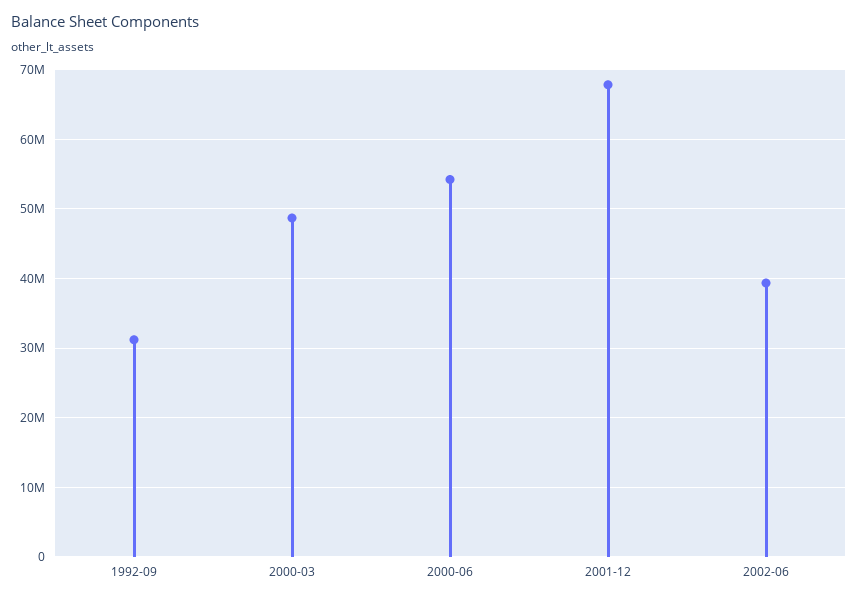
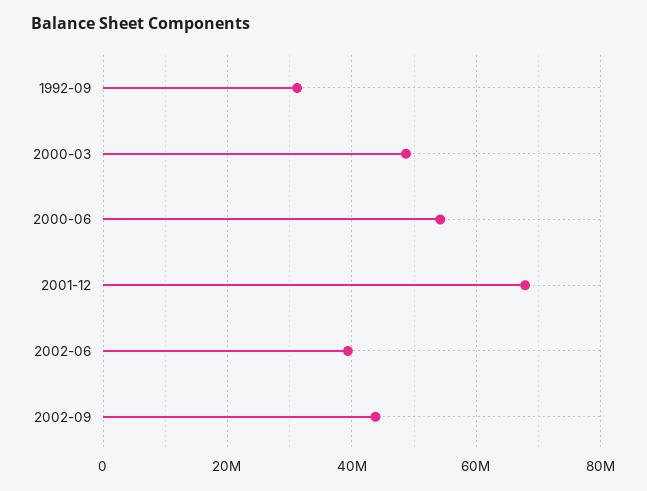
2002-09: none -> 44000000

